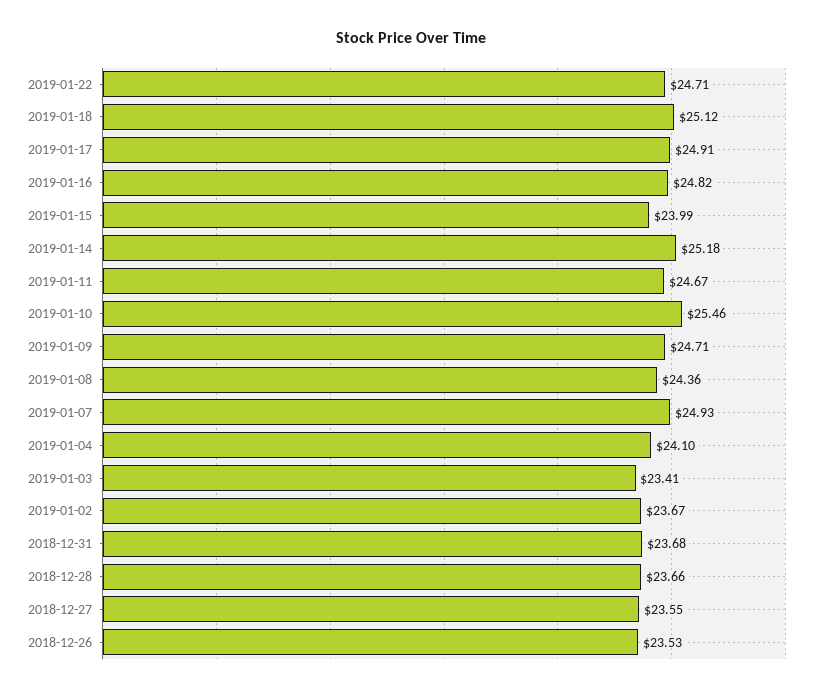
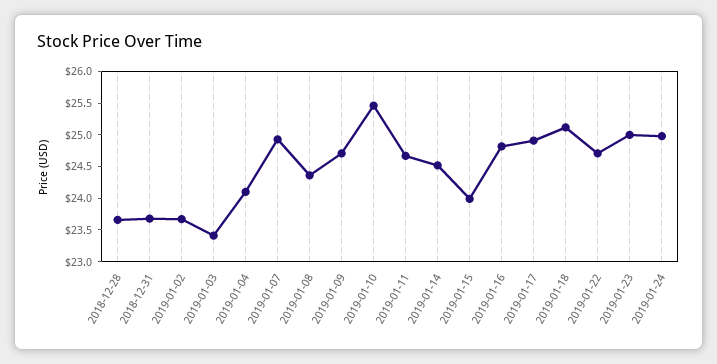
2019-01-14: 25.18 -> 24.5
2018-12-27: 23.55 -> none
2018-12-26: 23.53 -> none
2019-01-23: none -> 25
2019-01-24: none -> 25

